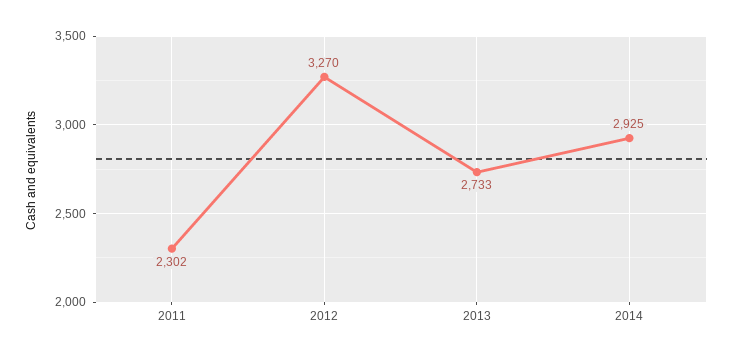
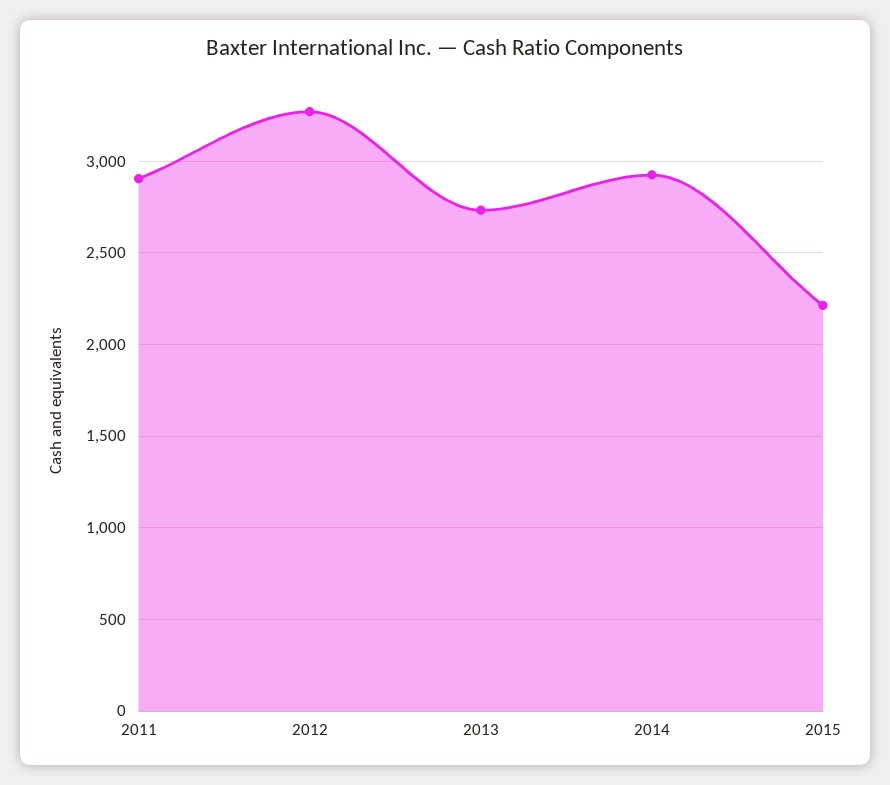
2011: 2302 -> 2900
2015: none -> 2200

